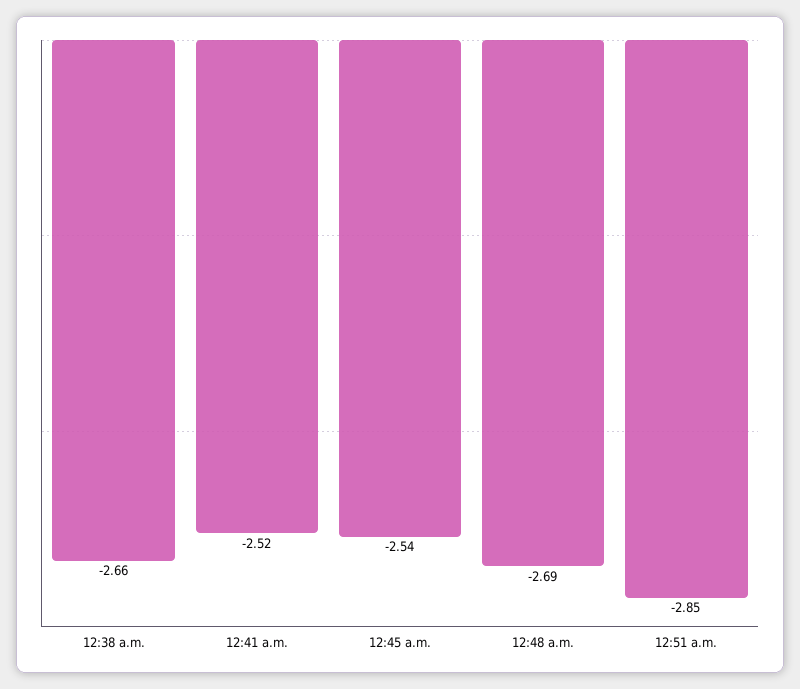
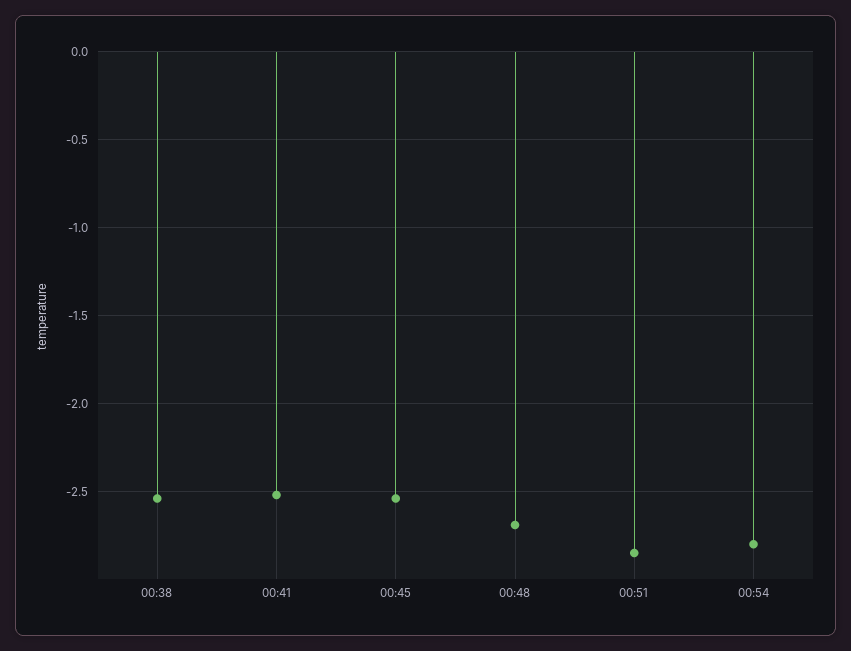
12:38 a.m.: -2.66 -> -2.55
00:54: none -> -2.8

